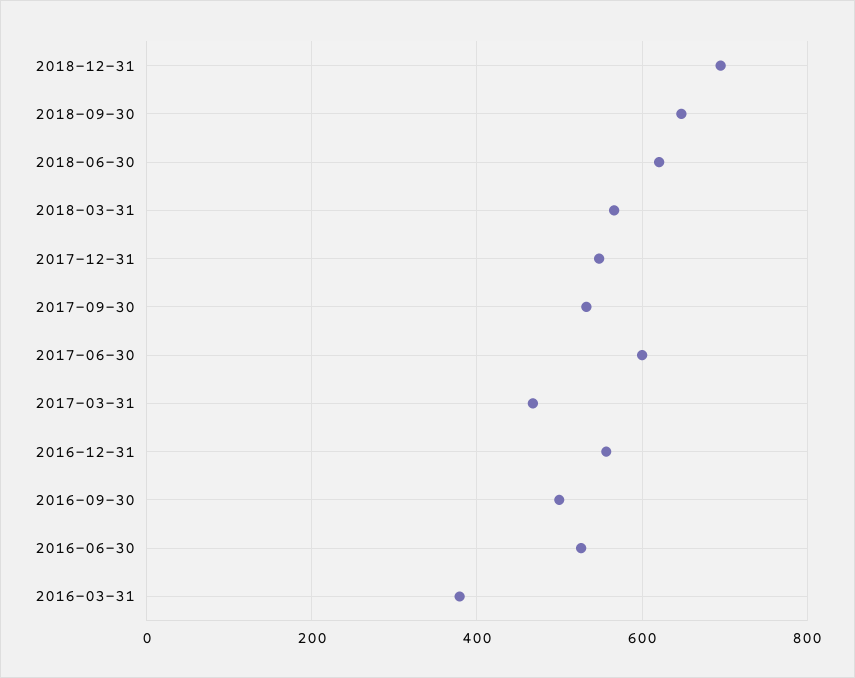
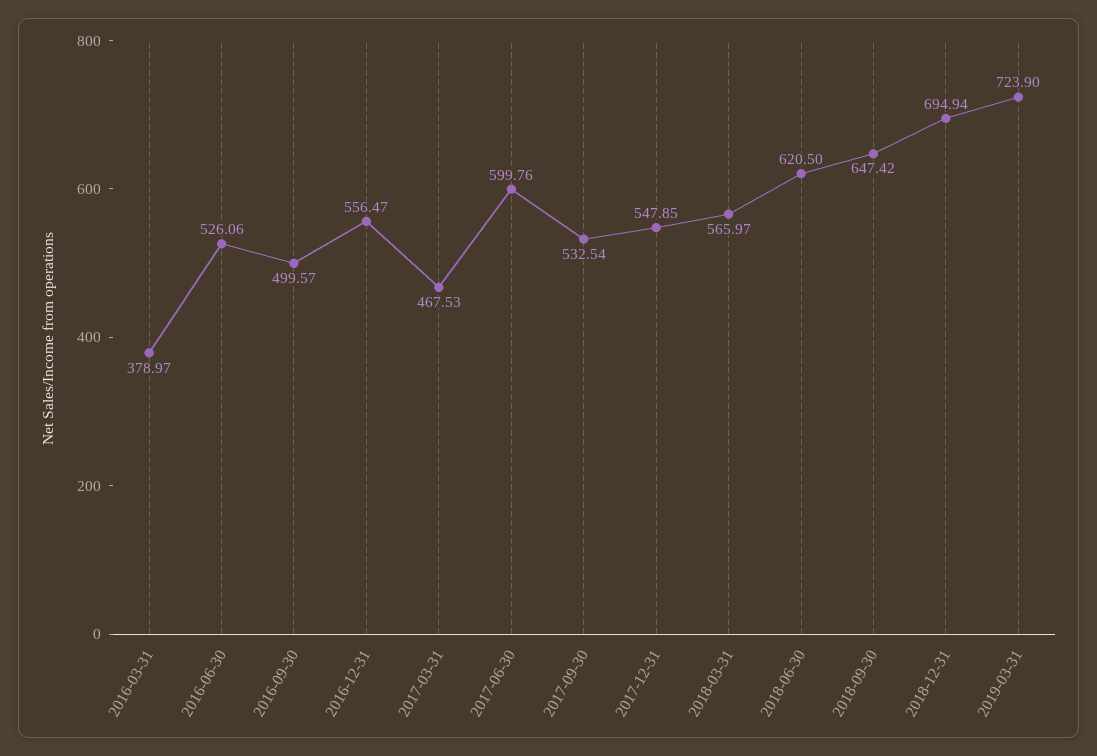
2019-03-31: none -> 723.9

